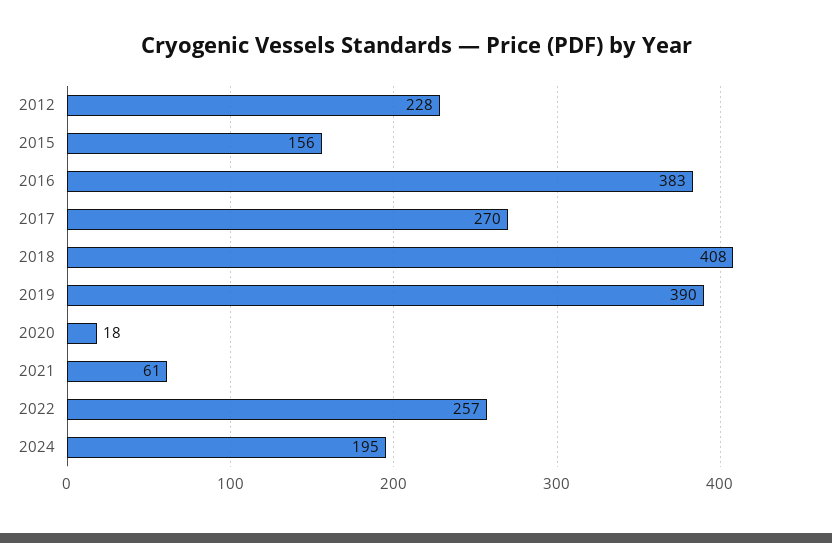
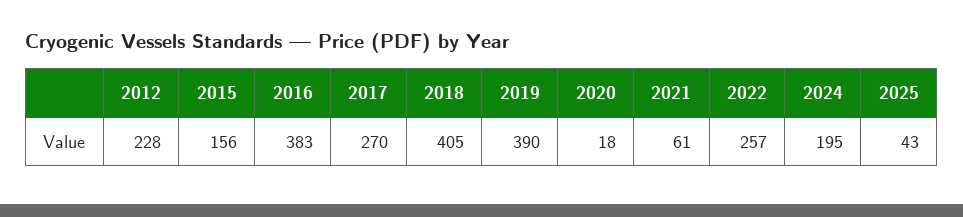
2018: 408 -> 405
2025: none -> 43

